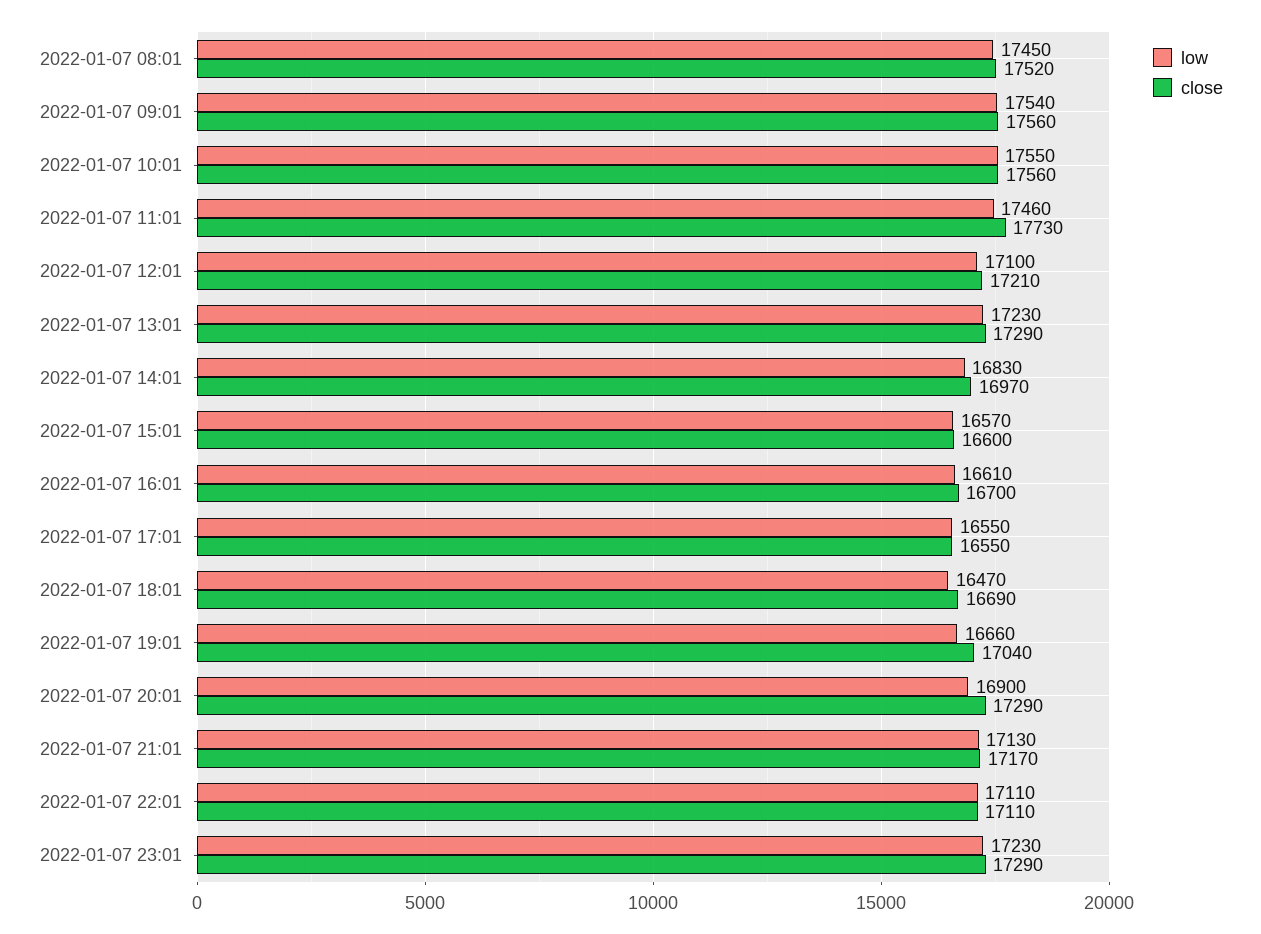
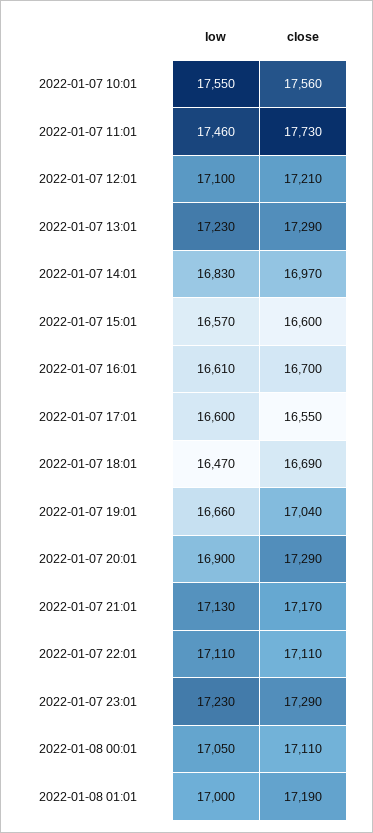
low, 2022-01-07 08:01: 17450 -> none
close, 2022-01-07 08:01: 17520 -> none
low, 2022-01-07 09:01: 17540 -> none
close, 2022-01-07 09:01: 17560 -> none
low, 2022-01-07 17:01: 16550 -> 16600
low, 2022-01-08 00:01: none -> 17050
close, 2022-01-08 00:01: none -> 17110
low, 2022-01-08 01:01: none -> 17000
close, 2022-01-08 01:01: none -> 17190

